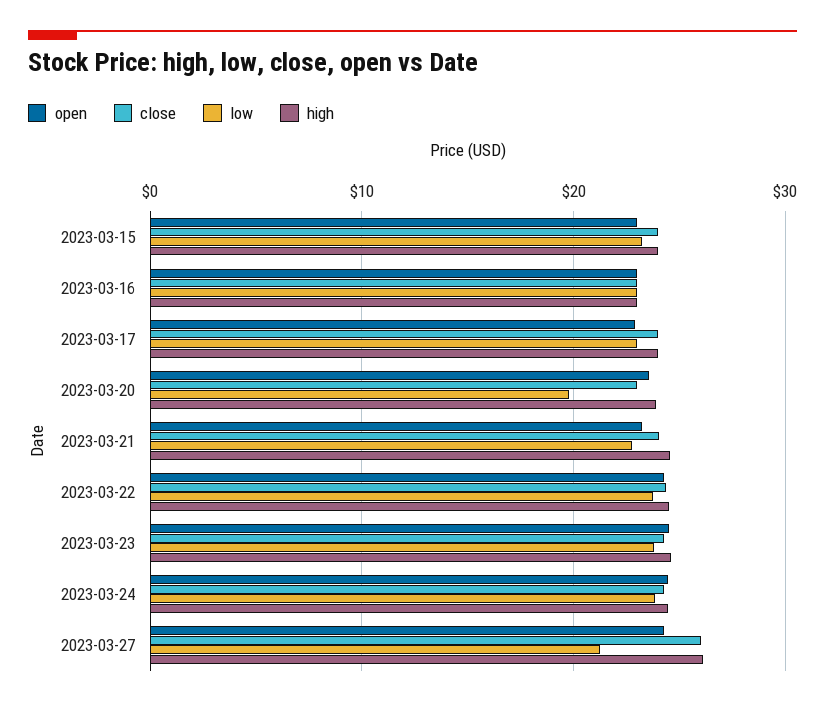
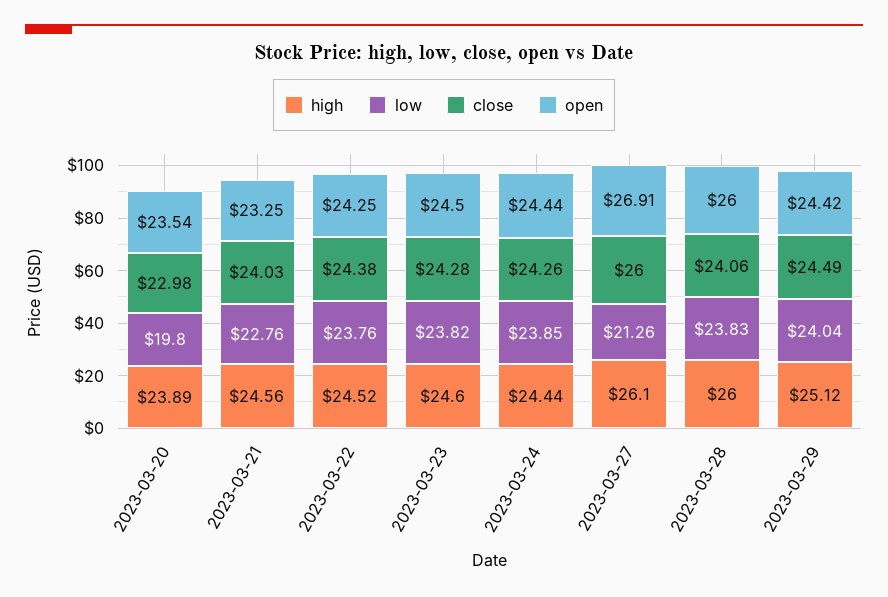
open, 2023-03-15: 23 -> none
close, 2023-03-15: 24 -> none
low, 2023-03-15: 23 -> none
high, 2023-03-15: 24 -> none
open, 2023-03-16: 23 -> none
close, 2023-03-16: 23 -> none
low, 2023-03-16: 23 -> none
high, 2023-03-16: 23 -> none
open, 2023-03-17: 23 -> none
close, 2023-03-17: 24 -> none
low, 2023-03-17: 23 -> none
high, 2023-03-17: 24 -> none
open, 2023-03-27: 24 -> 26.91
high, 2023-03-28: none -> 26
low, 2023-03-28: none -> 23.83
close, 2023-03-28: none -> 24.06
open, 2023-03-28: none -> 26
high, 2023-03-29: none -> 25.12
low, 2023-03-29: none -> 24.04
close, 2023-03-29: none -> 24.49
open, 2023-03-29: none -> 24.42

